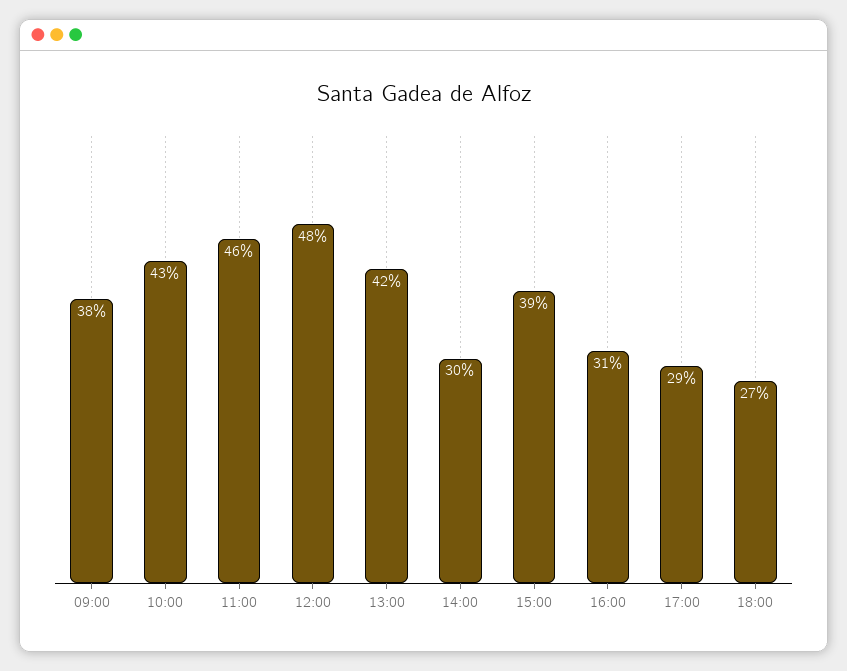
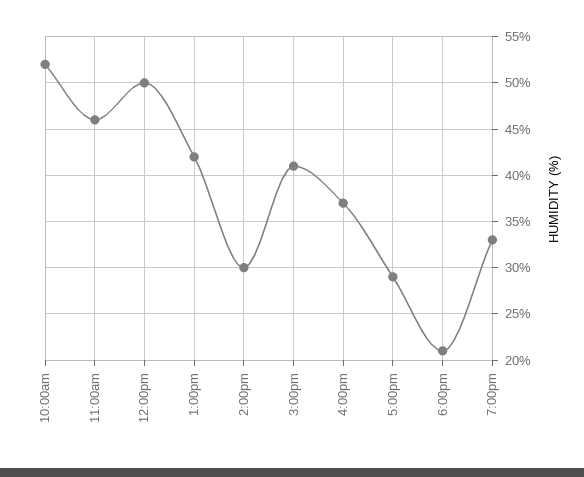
09:00: 38 -> none
10:00: 43 -> 52
12:00: 48 -> 50
15:00: 39 -> 41
16:00: 31 -> 37
18:00: 27 -> 21
7:00pm: none -> 33

